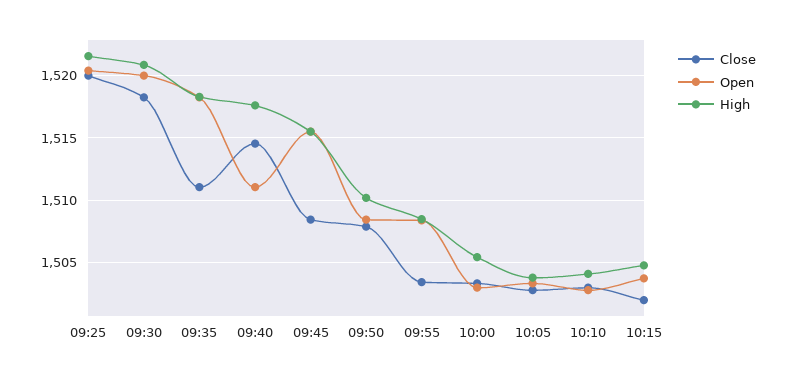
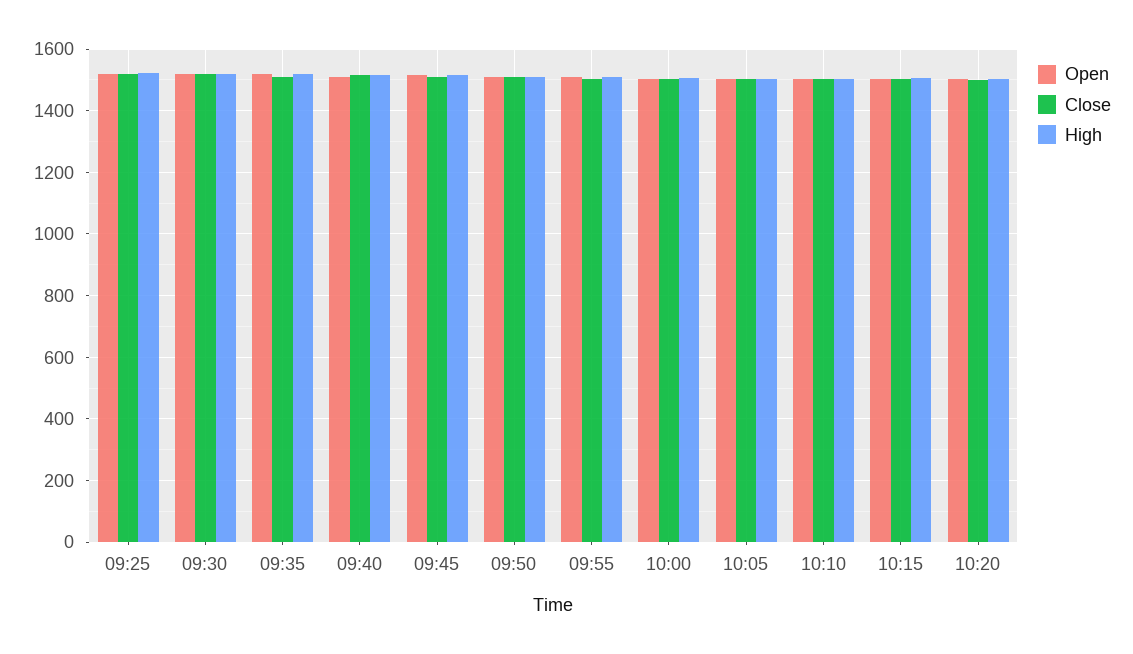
Open, 10:20: none -> 1500
Close, 10:20: none -> 1500
High, 10:20: none -> 1500

